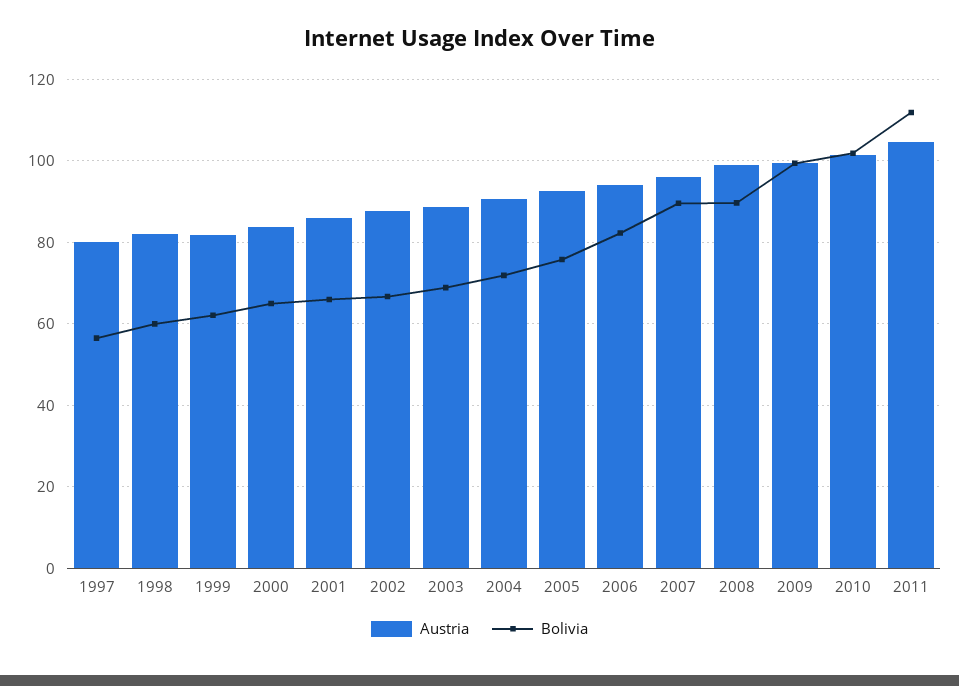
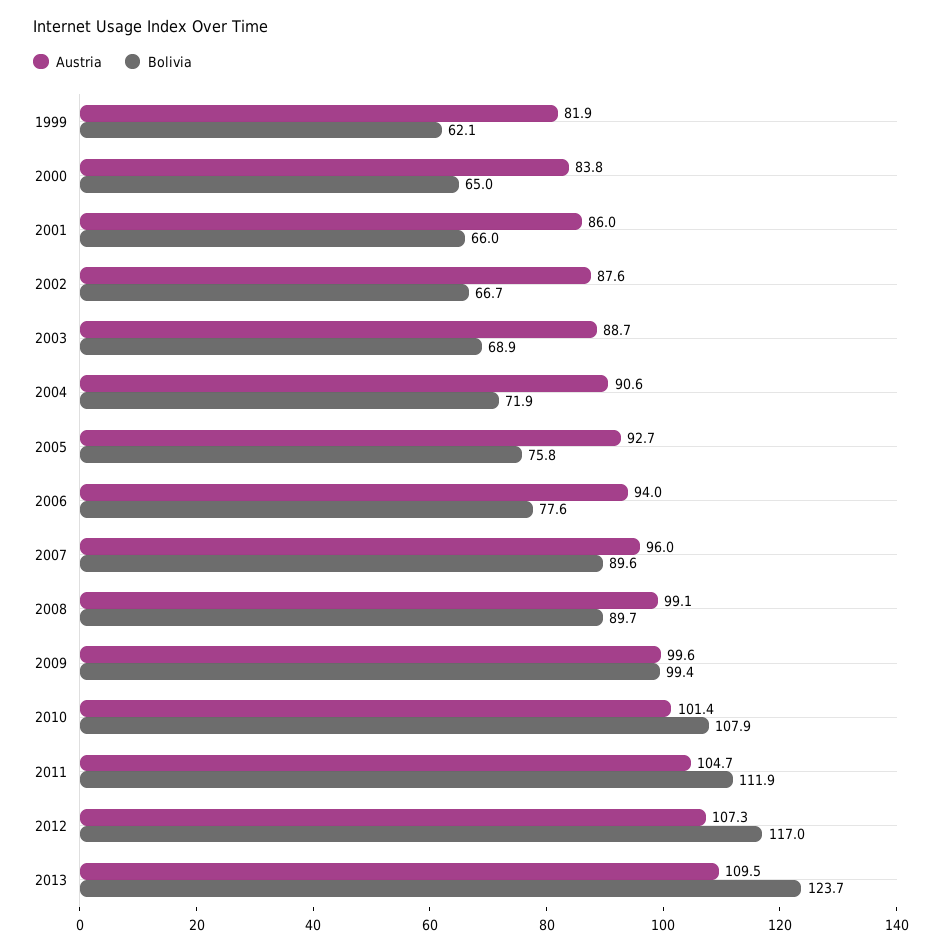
Austria, 1997: 80 -> none
Bolivia, 1997: 56 -> none
Austria, 1998: 82 -> none
Bolivia, 1998: 60 -> none
Bolivia, 2006: 82 -> 77.6
Bolivia, 2010: 102 -> 107.9
Austria, 2012: none -> 107.3
Bolivia, 2012: none -> 117
Austria, 2013: none -> 109.5
Bolivia, 2013: none -> 123.7

